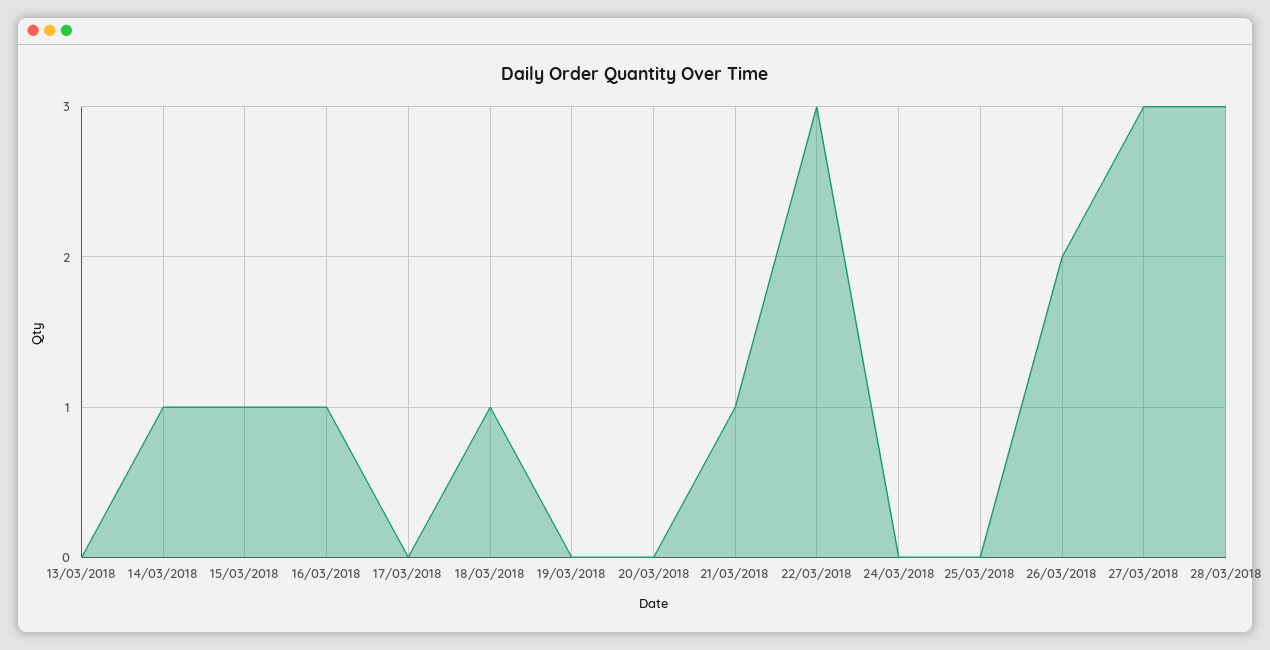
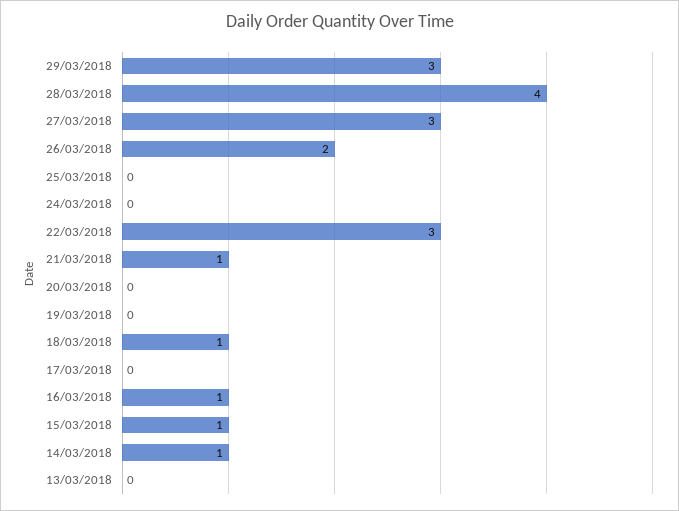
28/03/2018: 3 -> 4
29/03/2018: none -> 3

